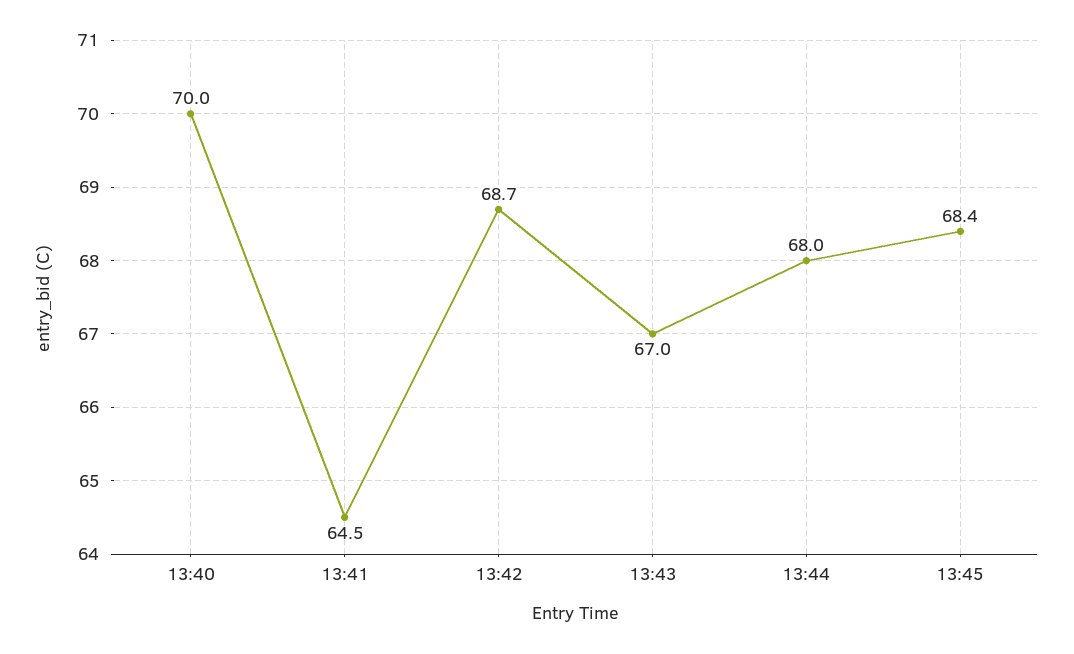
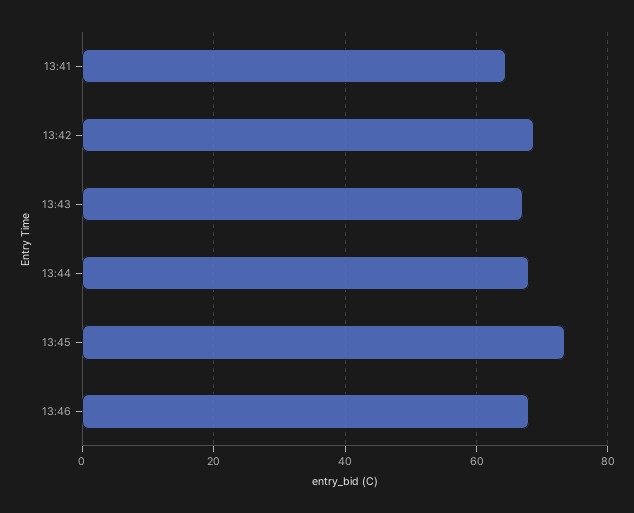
13:40: 70 -> none
13:45: 68.4 -> 74
13:46: none -> 68

